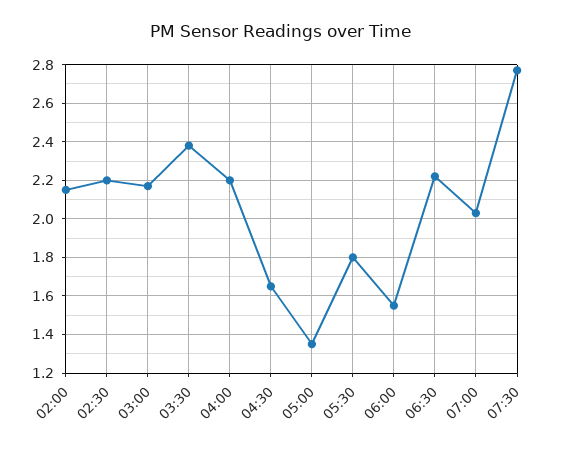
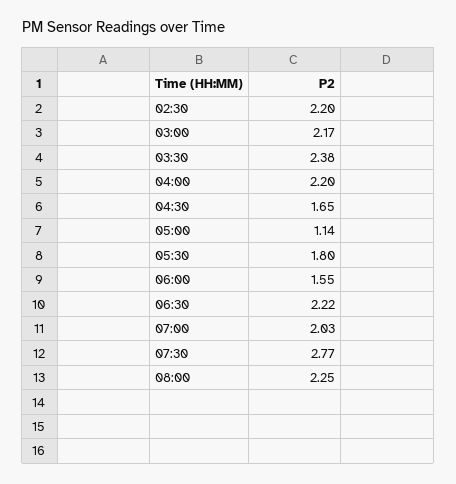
02:00: 2.15 -> none
05:00: 1.35 -> 1.14
08:00: none -> 2.25

